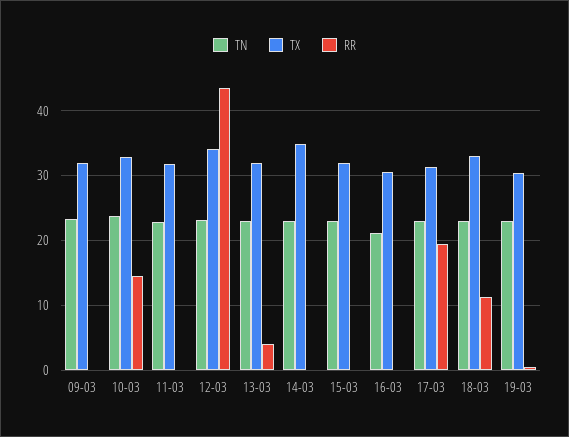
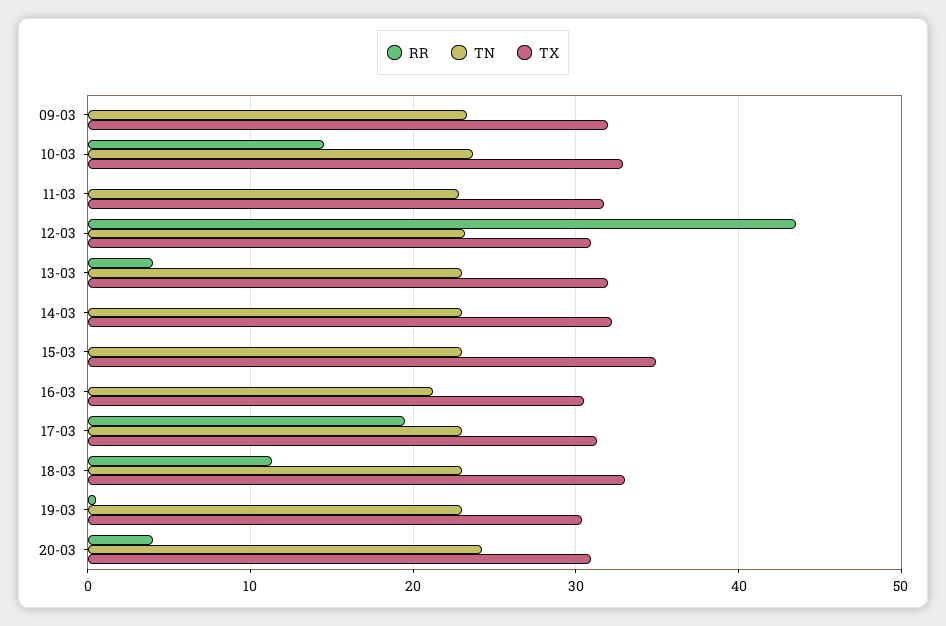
TX, 12-03: 34 -> 31
TX, 14-03: 35 -> 32
TX, 15-03: 32 -> 35
RR, 20-03: none -> 4
TN, 20-03: none -> 24
TX, 20-03: none -> 31

